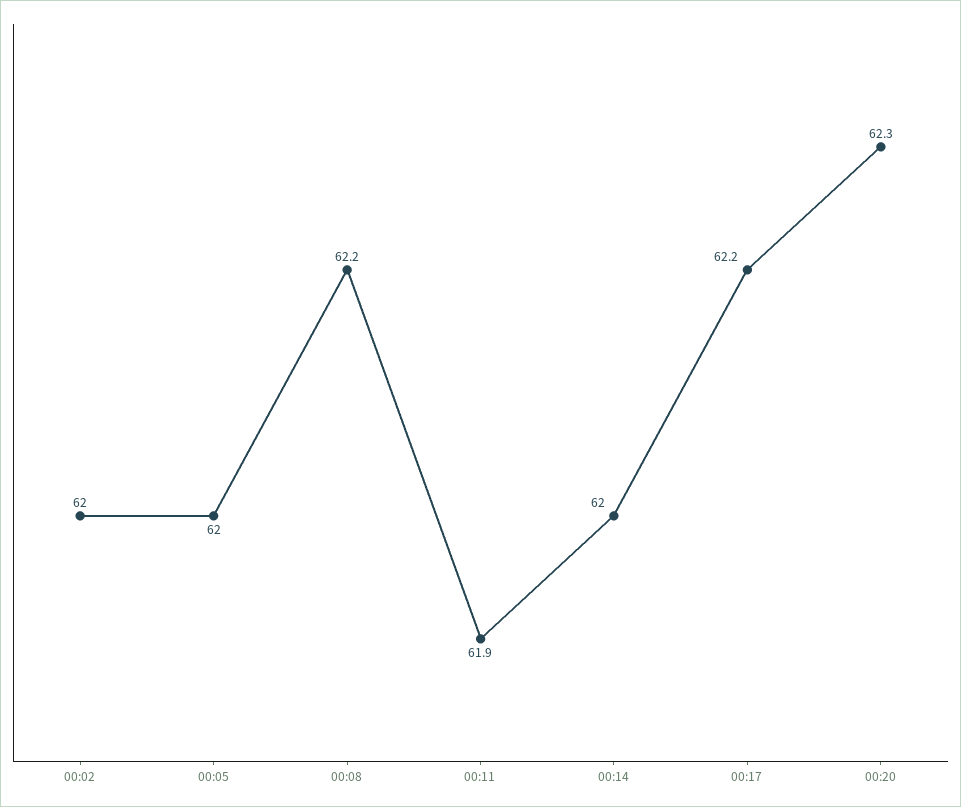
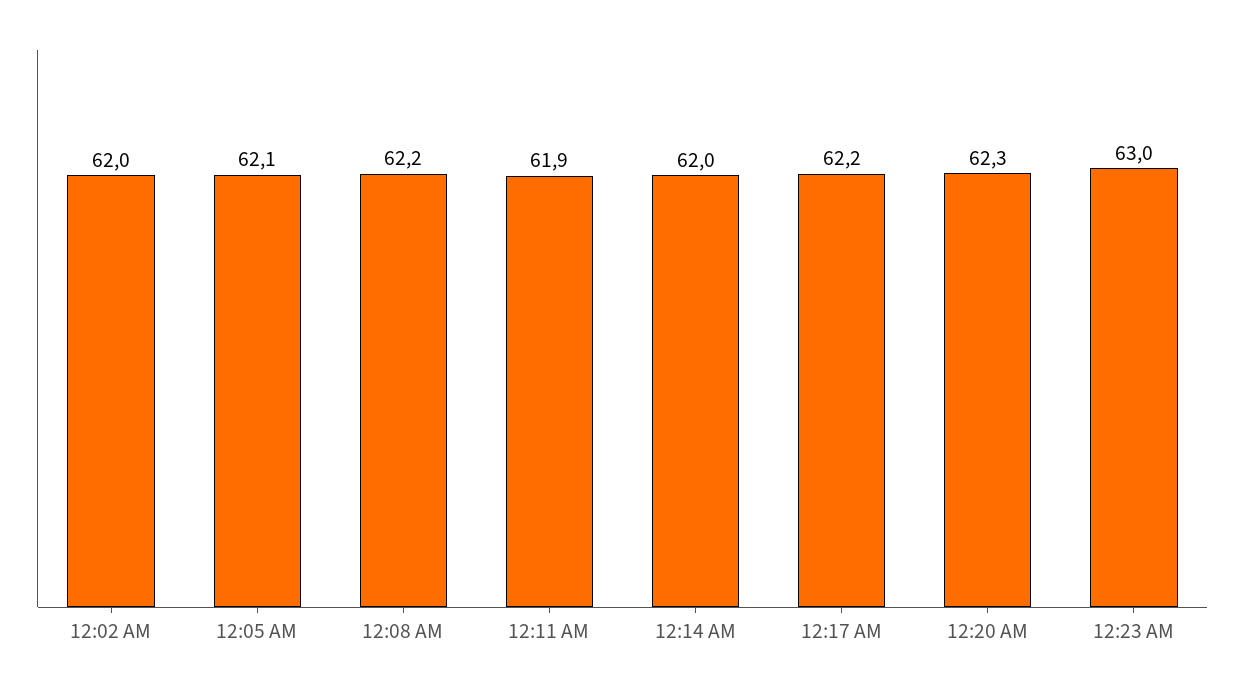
00:05: 62 -> 62.1
12:23 AM: none -> 63

